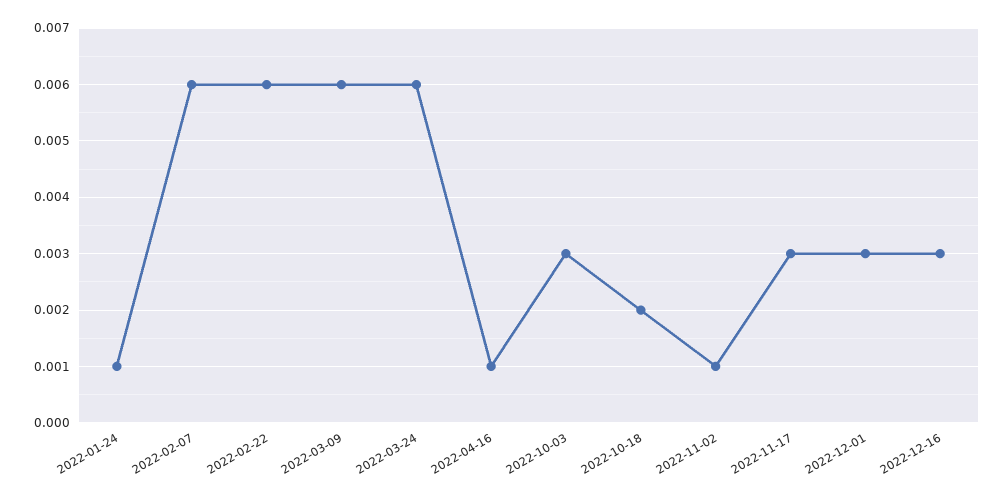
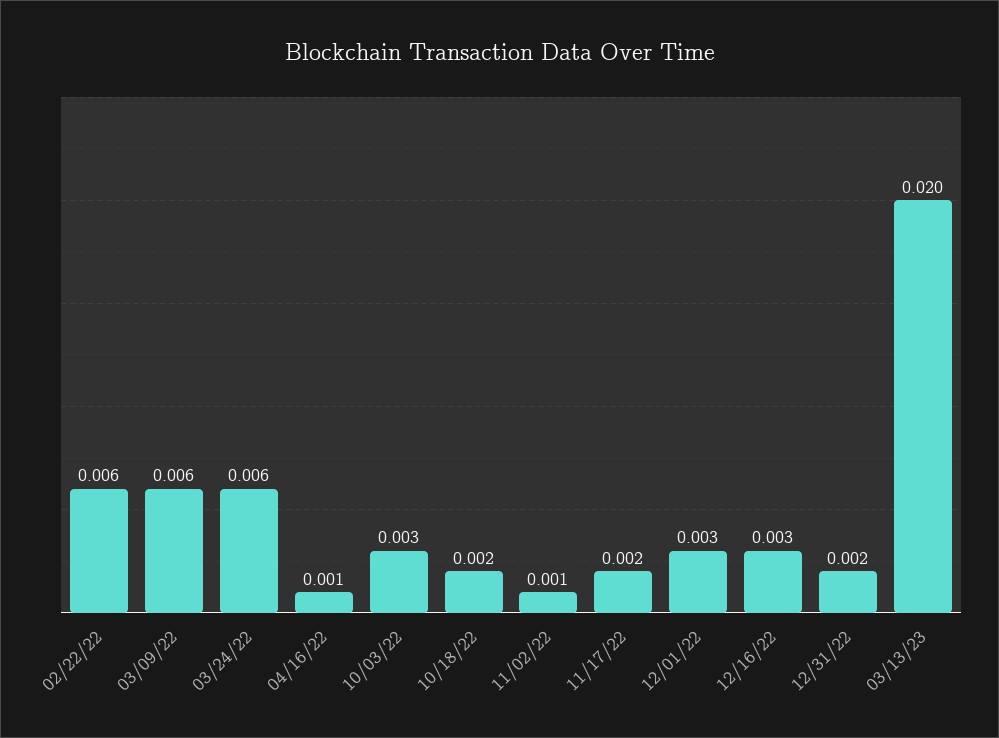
2022-01-24: 0.001 -> none
2022-02-07: 0.006 -> none
2022-11-17: 0.003 -> 0.002
12/31/22: none -> 0.002
03/13/23: none -> 0.02

